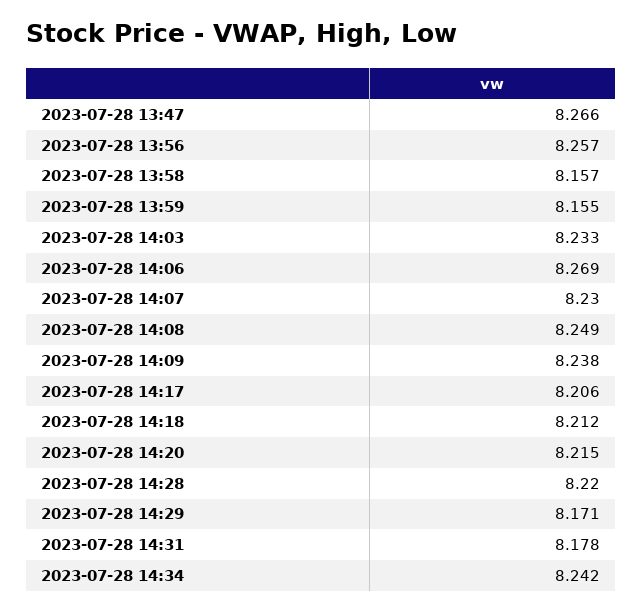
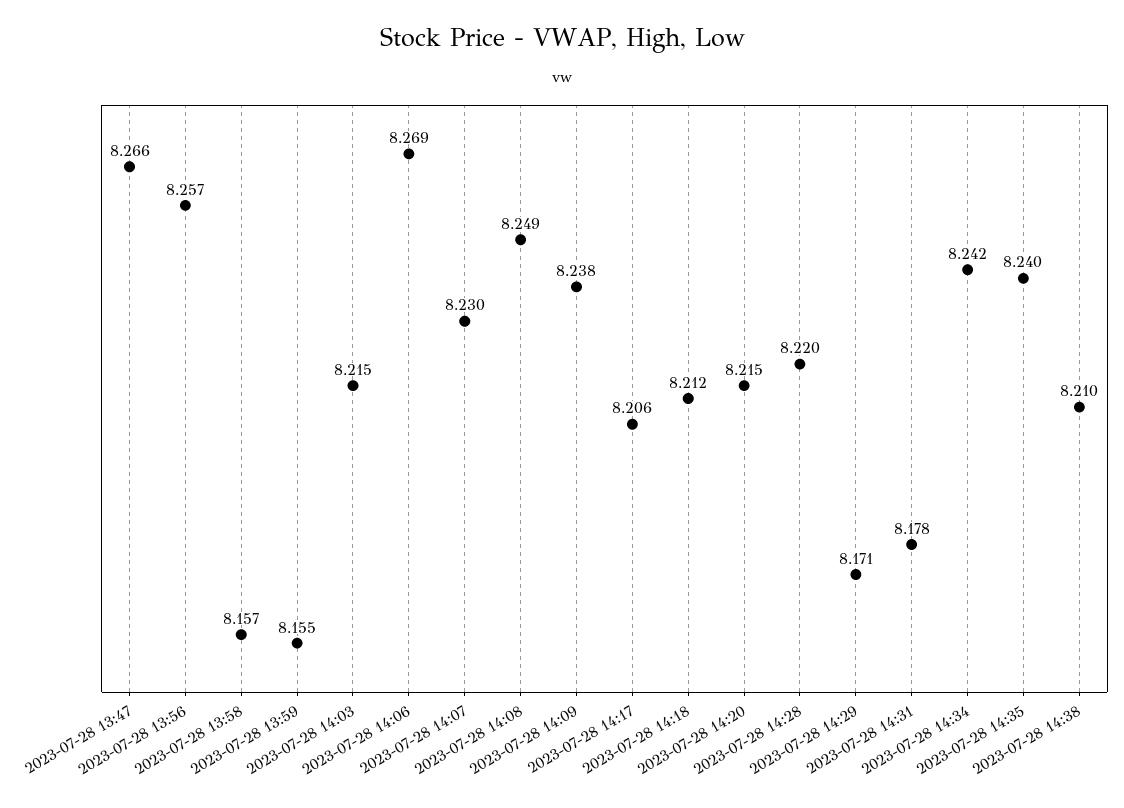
2023-07-28 14:03: 8.233 -> 8.215
2023-07-28 14:35: none -> 8.24
2023-07-28 14:38: none -> 8.21

